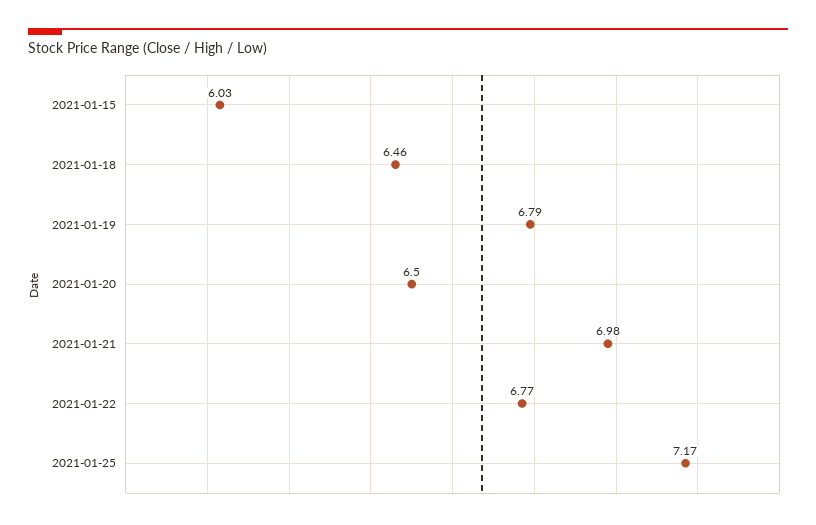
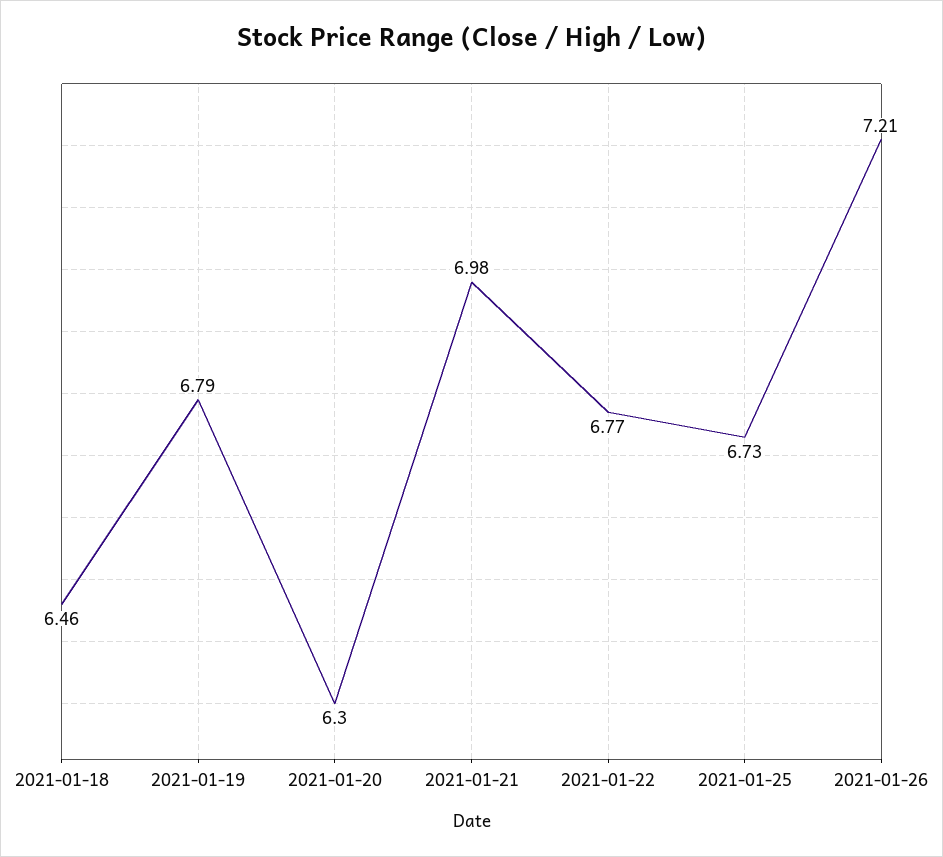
2021-01-15: 6.03 -> none
2021-01-20: 6.5 -> 6.3
2021-01-25: 7.17 -> 6.73
2021-01-26: none -> 7.21

